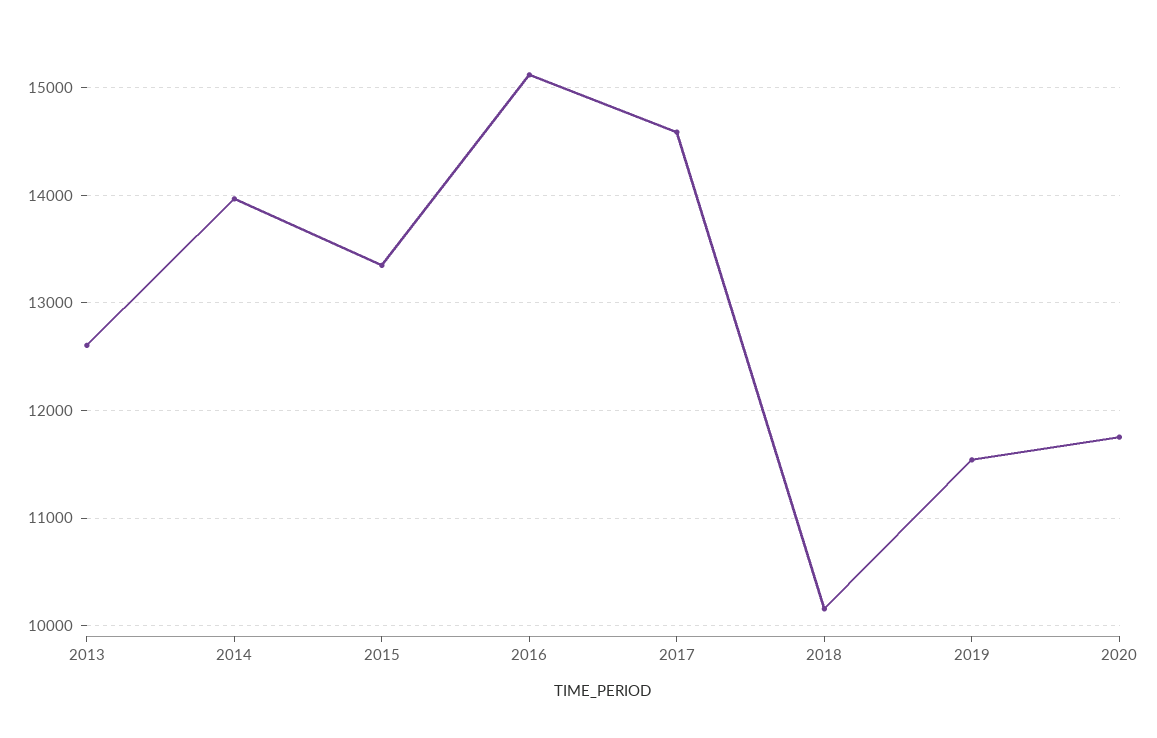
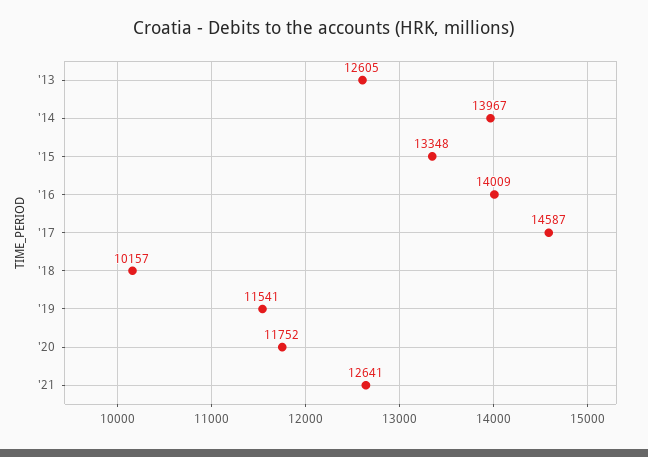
2016: 15100 -> 14009
'21: none -> 12641

